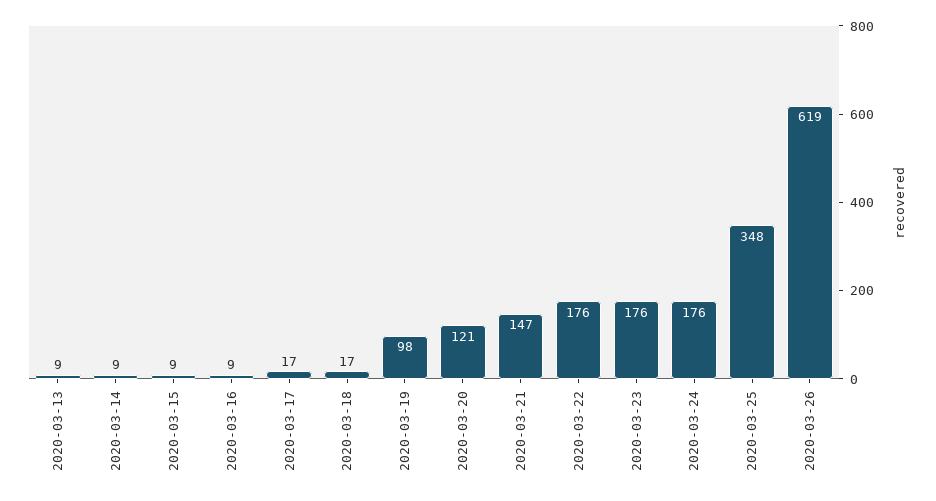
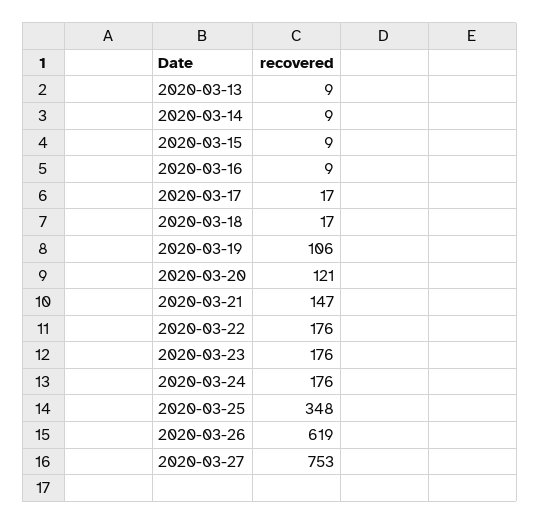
2020-03-19: 98 -> 106
2020-03-27: none -> 753

